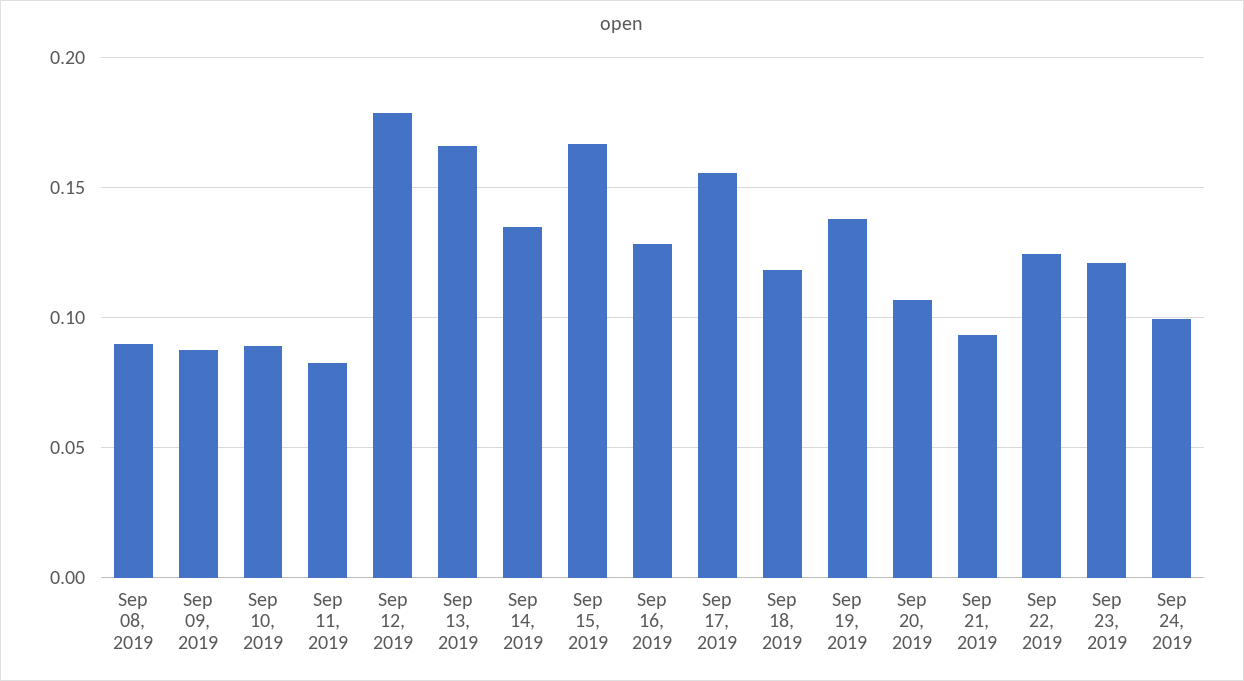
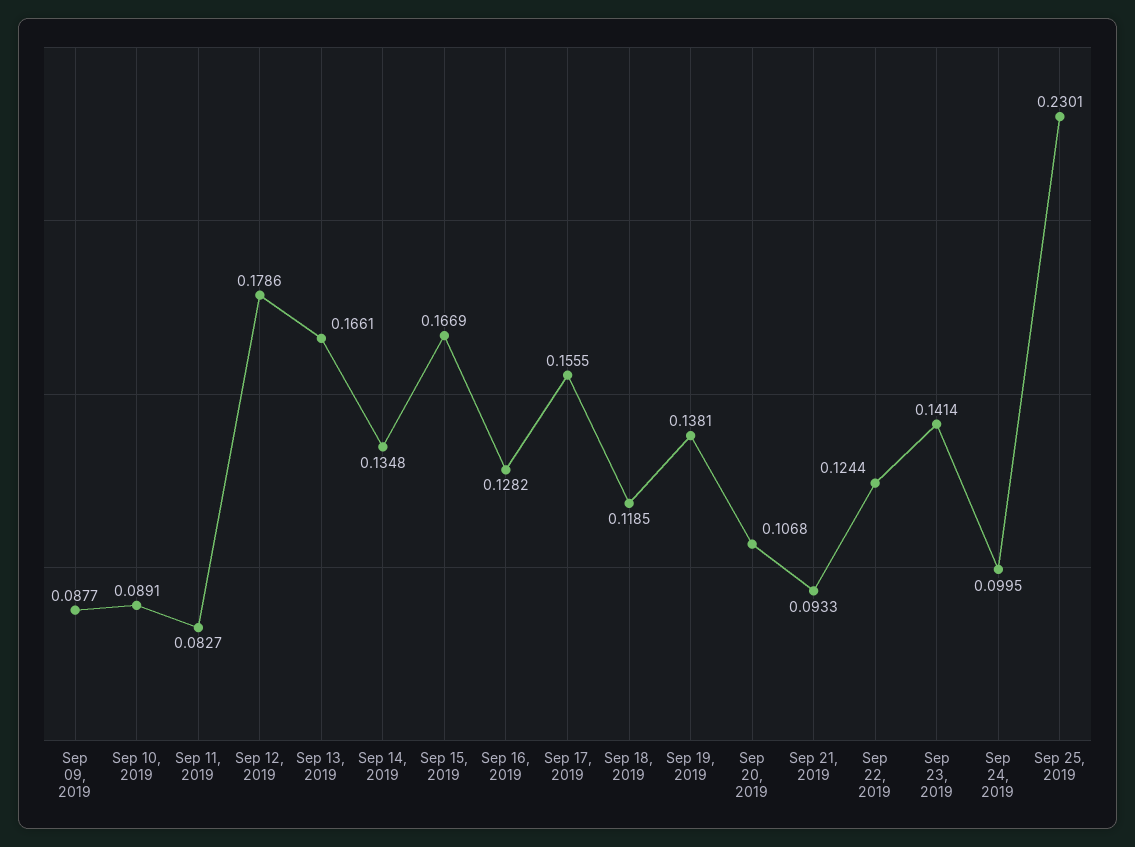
Sep 08, 2019: 0.09 -> none
Sep 23, 2019: 0.12 -> 0.1414
Sep 25, 2019: none -> 0.2301

